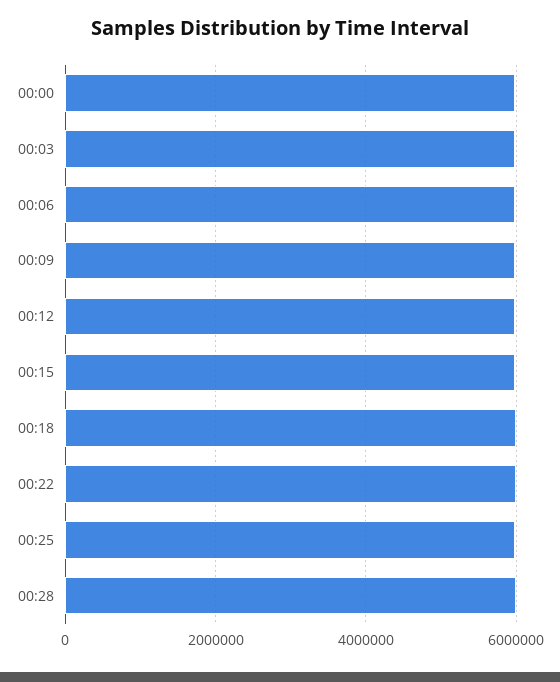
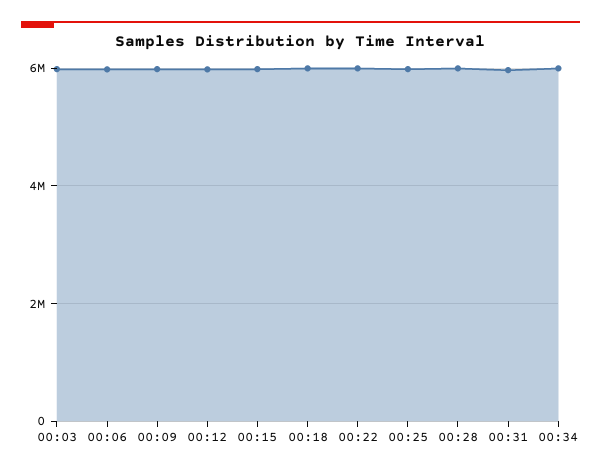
00:00: 6000000 -> none
00:31: none -> 6000000
00:34: none -> 6000000

